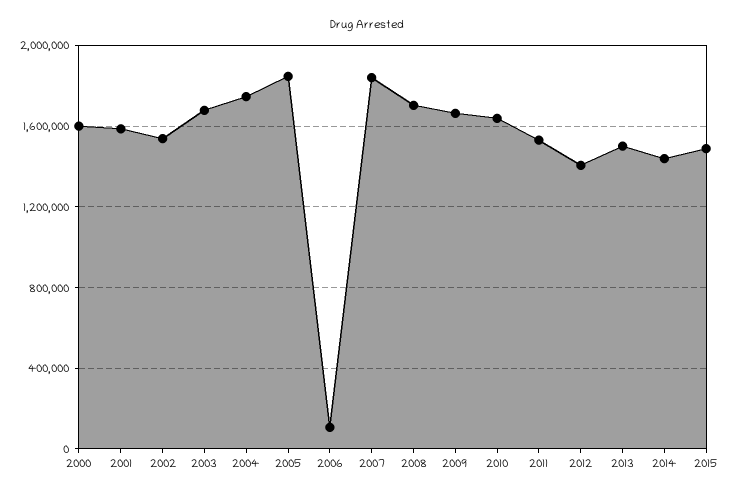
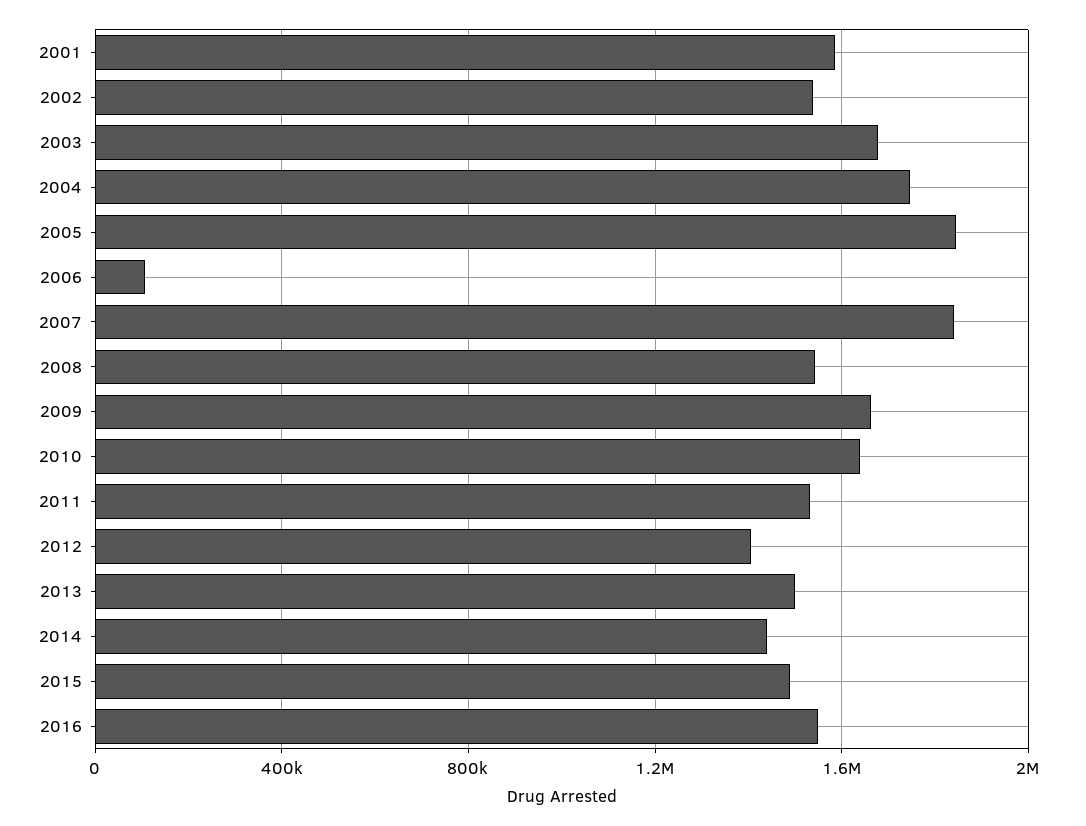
2000: 1600000 -> none
2008: 1700000 -> 1550000
2016: none -> 1550000

